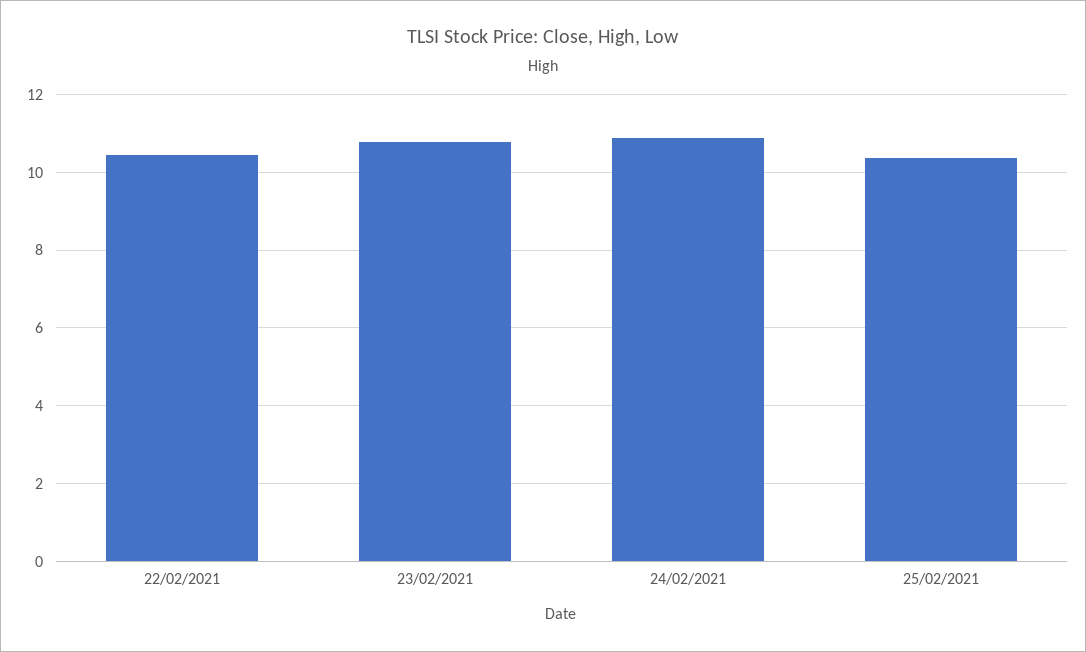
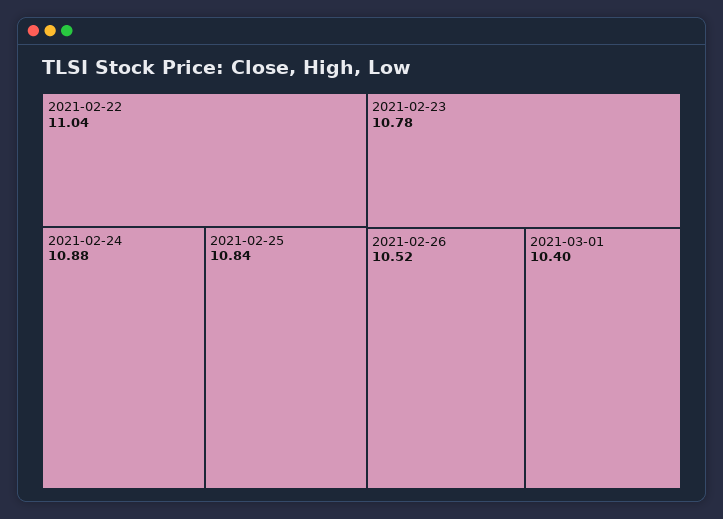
22/02/2021: 10.4 -> 11.04
25/02/2021: 10.4 -> 10.84
2021-02-26: none -> 10.52
2021-03-01: none -> 10.4

